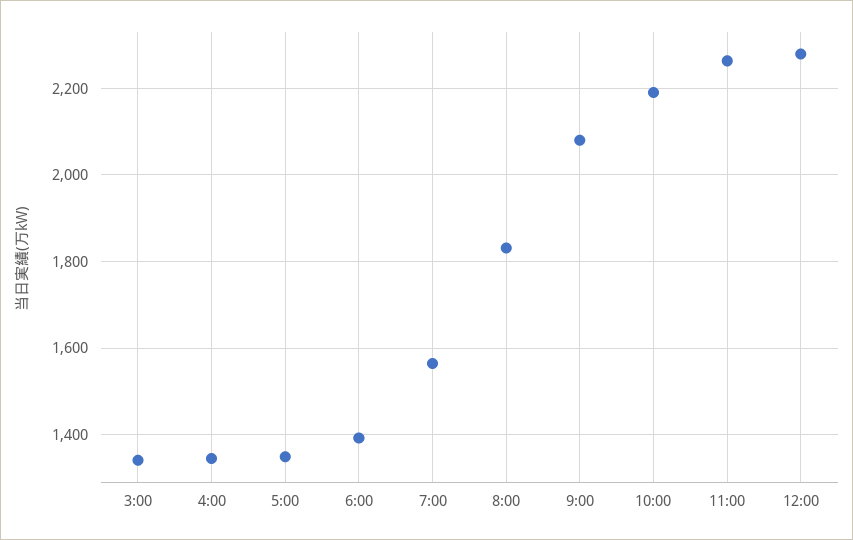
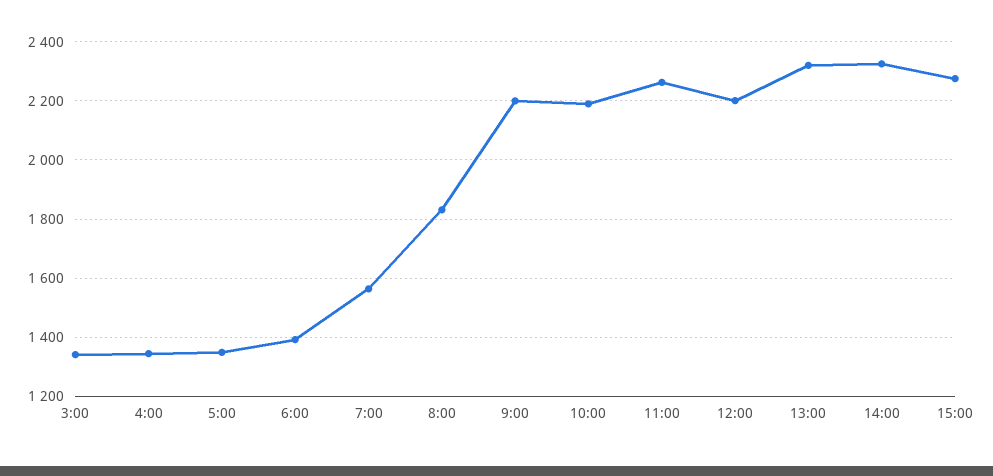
9:00: 2080 -> 2200
12:00: 2280 -> 2200
13:00: none -> 2325
14:00: none -> 2325
15:00: none -> 2275

